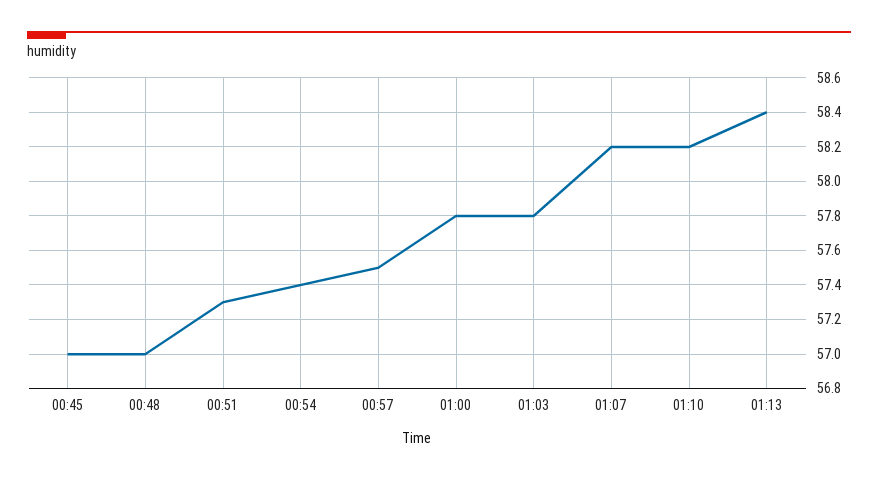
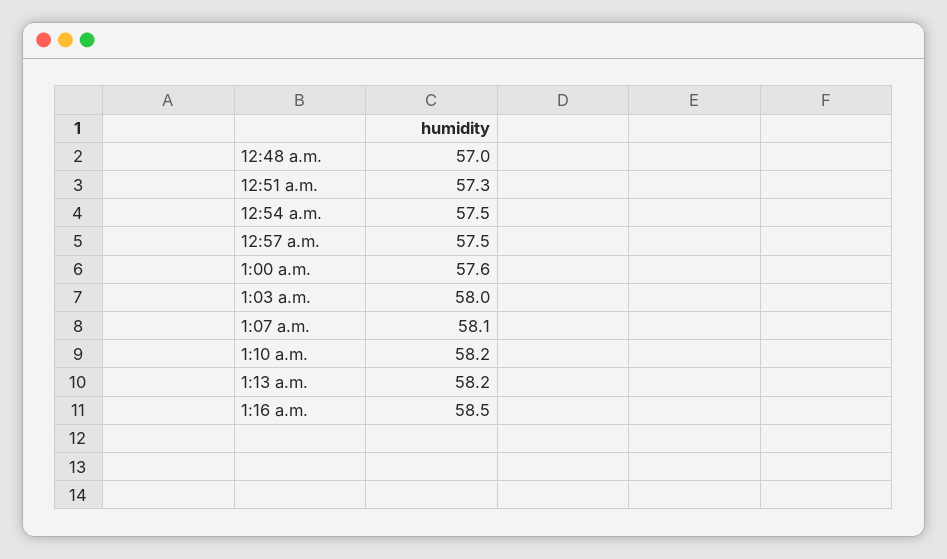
00:45: 57 -> none
00:54: 57.4 -> 57.5
01:00: 57.8 -> 57.6
01:03: 57.8 -> 58
01:07: 58.2 -> 58.1
01:13: 58.4 -> 58.2
1:16 a.m.: none -> 58.5

